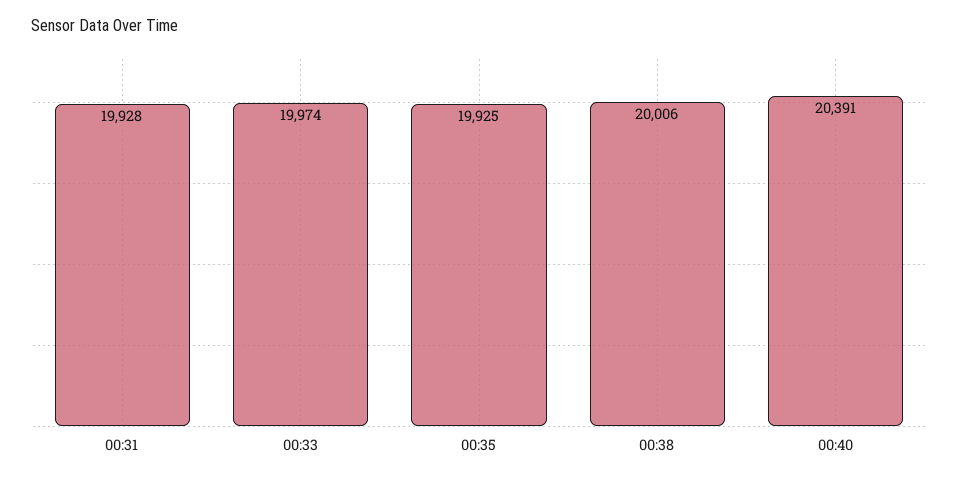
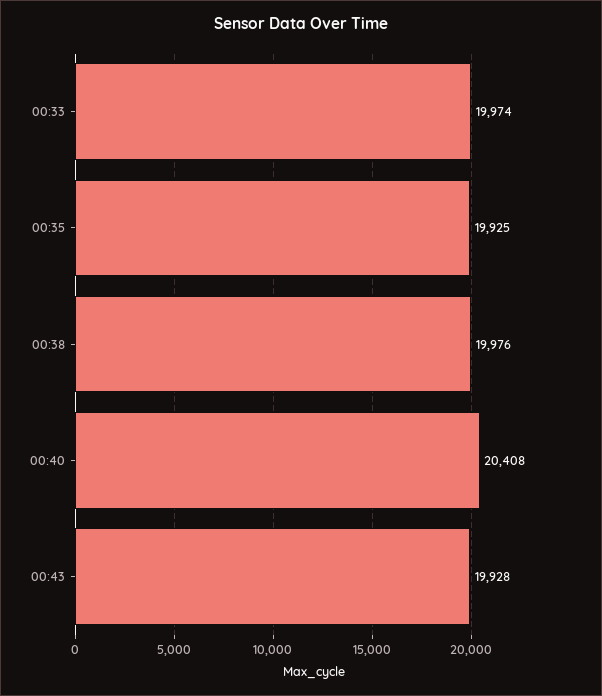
00:31: 19928 -> none
00:38: 20006 -> 19976
00:40: 20391 -> 20408
00:43: none -> 19928

